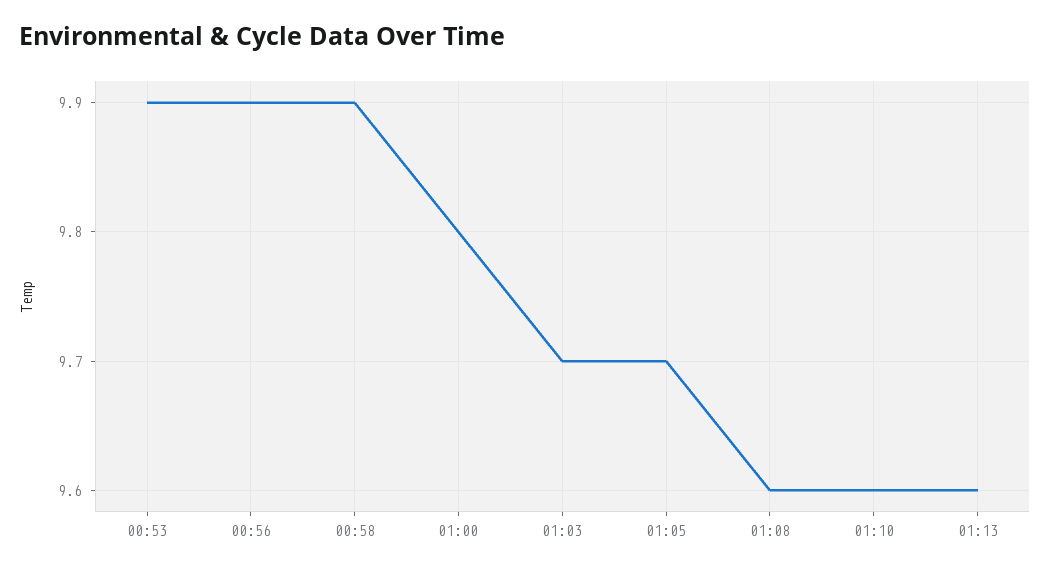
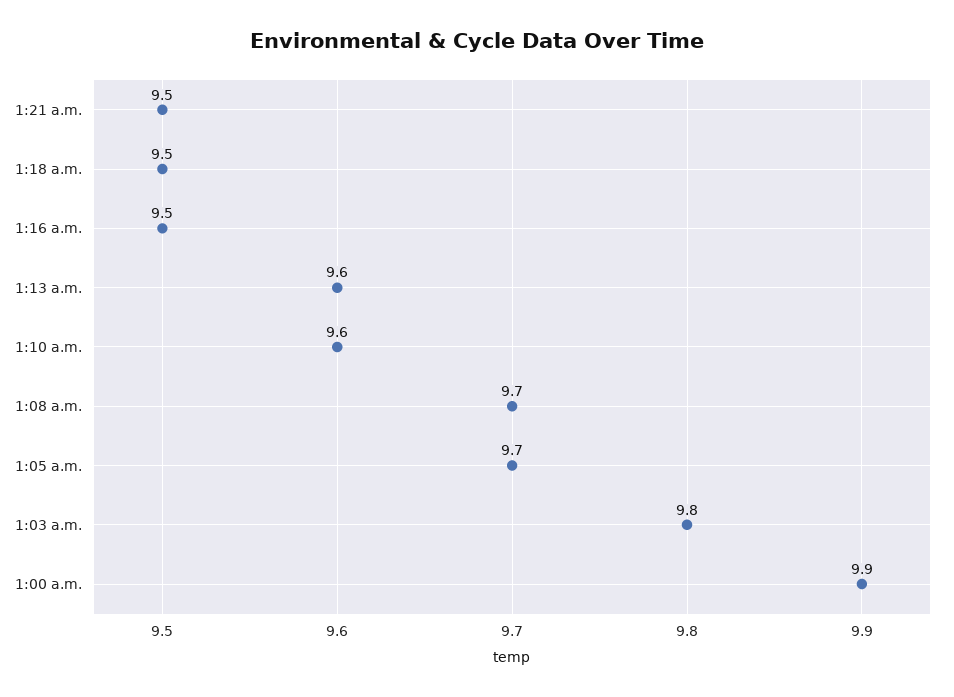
00:53: 9.9 -> none
00:56: 9.9 -> none
00:58: 9.9 -> none
01:00: 9.8 -> 9.9
01:03: 9.7 -> 9.8
01:08: 9.6 -> 9.7
1:21 a.m.: none -> 9.5
1:18 a.m.: none -> 9.5
1:16 a.m.: none -> 9.5

